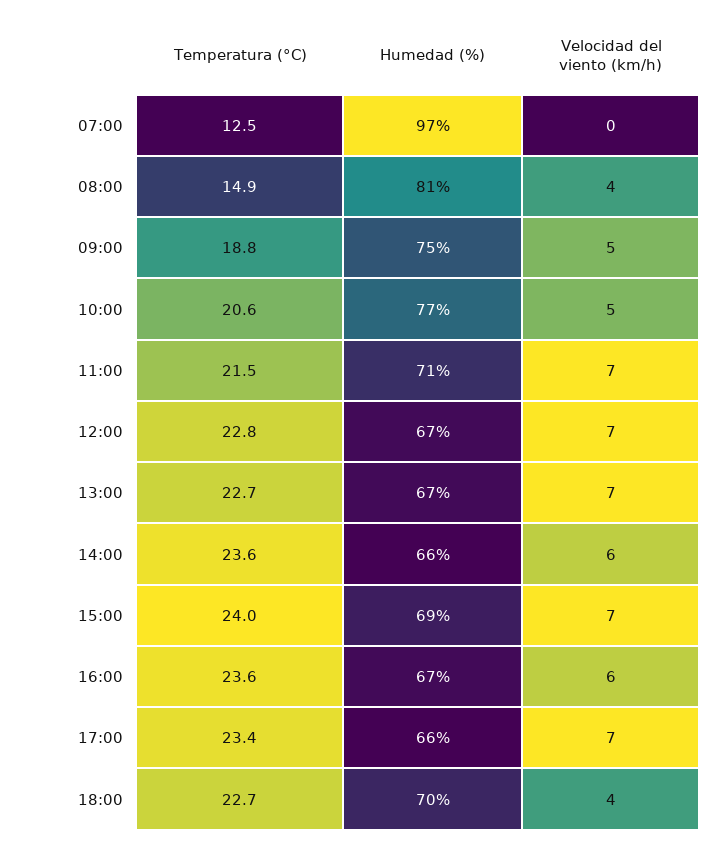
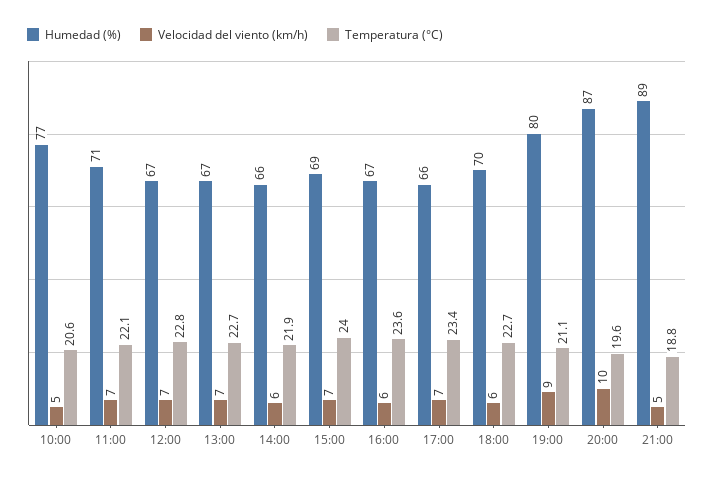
Temperatura (°C), 07:00: 12.5 -> none
Humedad (%), 07:00: 97 -> none
Velocidad del viento (km/h), 07:00: 0 -> none
Temperatura (°C), 08:00: 14.9 -> none
Humedad (%), 08:00: 81 -> none
Velocidad del viento (km/h), 08:00: 4 -> none
Temperatura (°C), 09:00: 18.8 -> none
Humedad (%), 09:00: 75 -> none
Velocidad del viento (km/h), 09:00: 5 -> none
Temperatura (°C), 11:00: 21.5 -> 22.1
Temperatura (°C), 14:00: 23.6 -> 21.9
Velocidad del viento (km/h), 18:00: 4 -> 6
Humedad (%), 19:00: none -> 80
Velocidad del viento (km/h), 19:00: none -> 9
Temperatura (°C), 19:00: none -> 21.1
Humedad (%), 20:00: none -> 87
Velocidad del viento (km/h), 20:00: none -> 10
Temperatura (°C), 20:00: none -> 19.6
Humedad (%), 21:00: none -> 89
Velocidad del viento (km/h), 21:00: none -> 5
Temperatura (°C), 21:00: none -> 18.8

